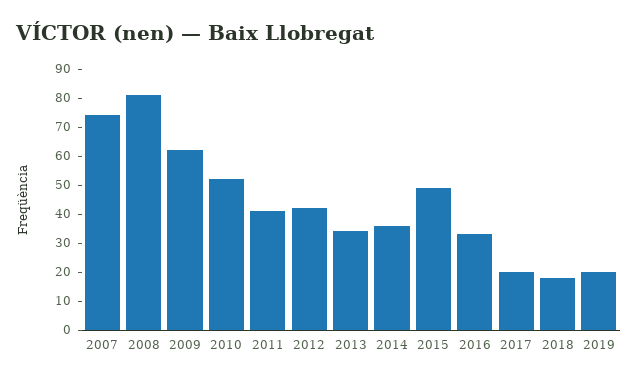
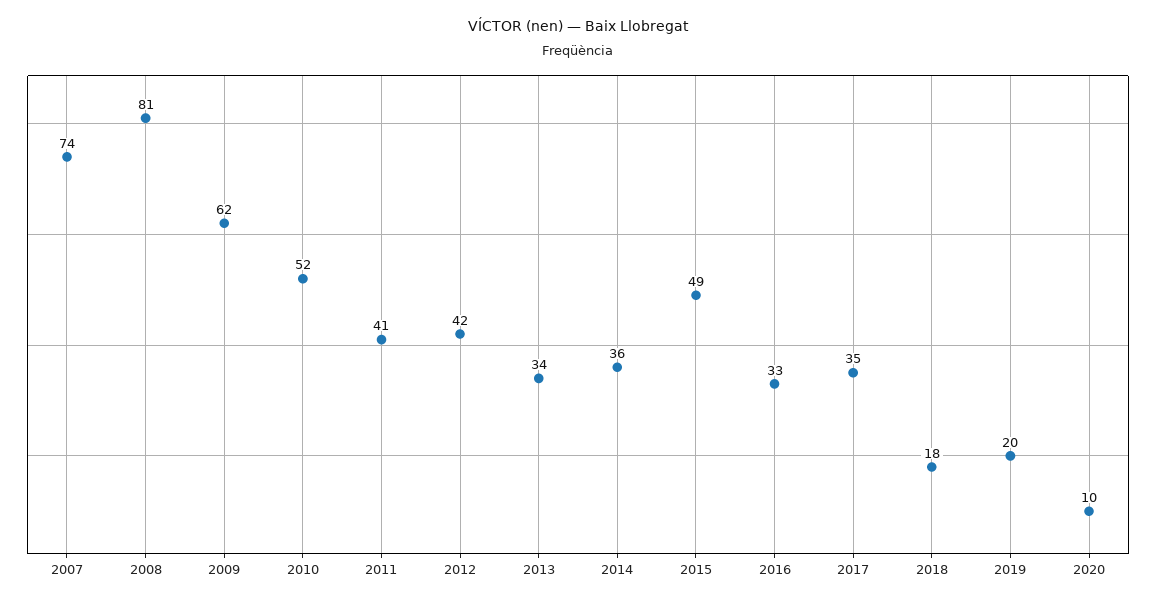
2017: 20 -> 35
2020: none -> 10

